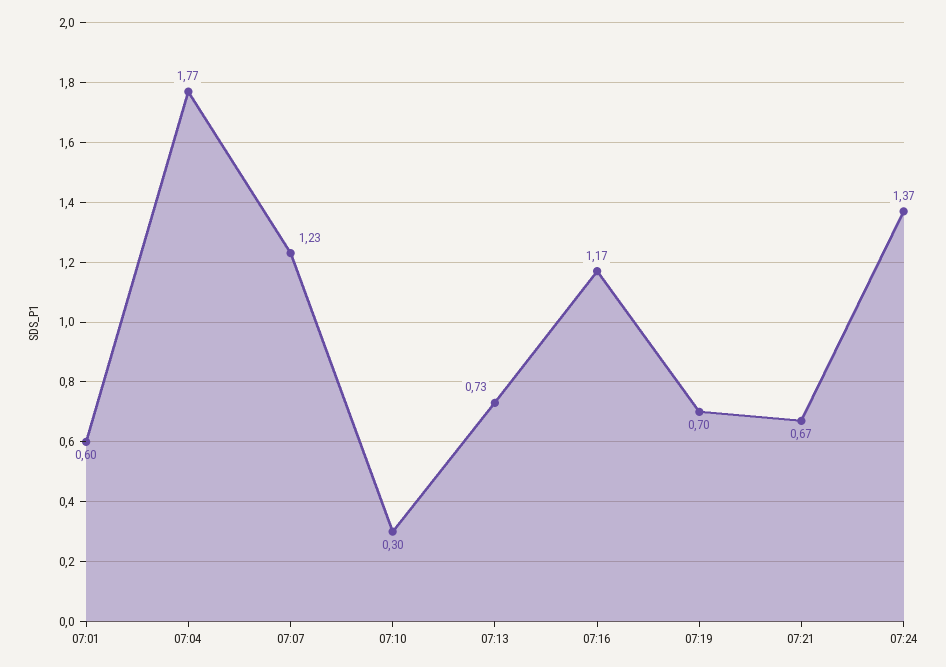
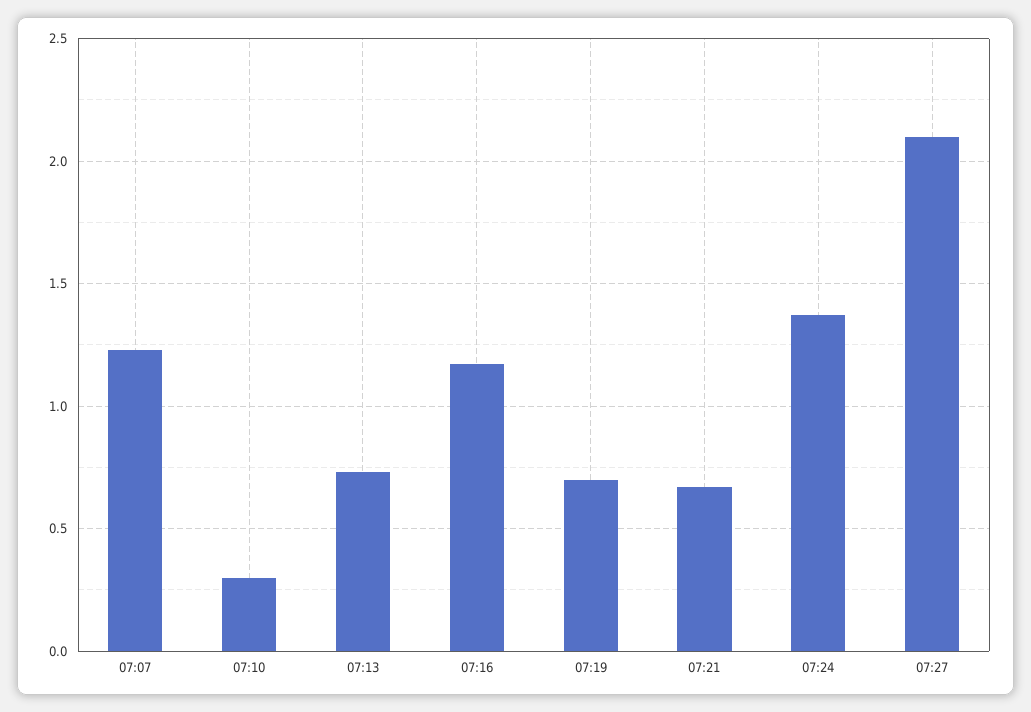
07:01: 0.6 -> none
07:04: 1.77 -> none
07:27: none -> 2.1

